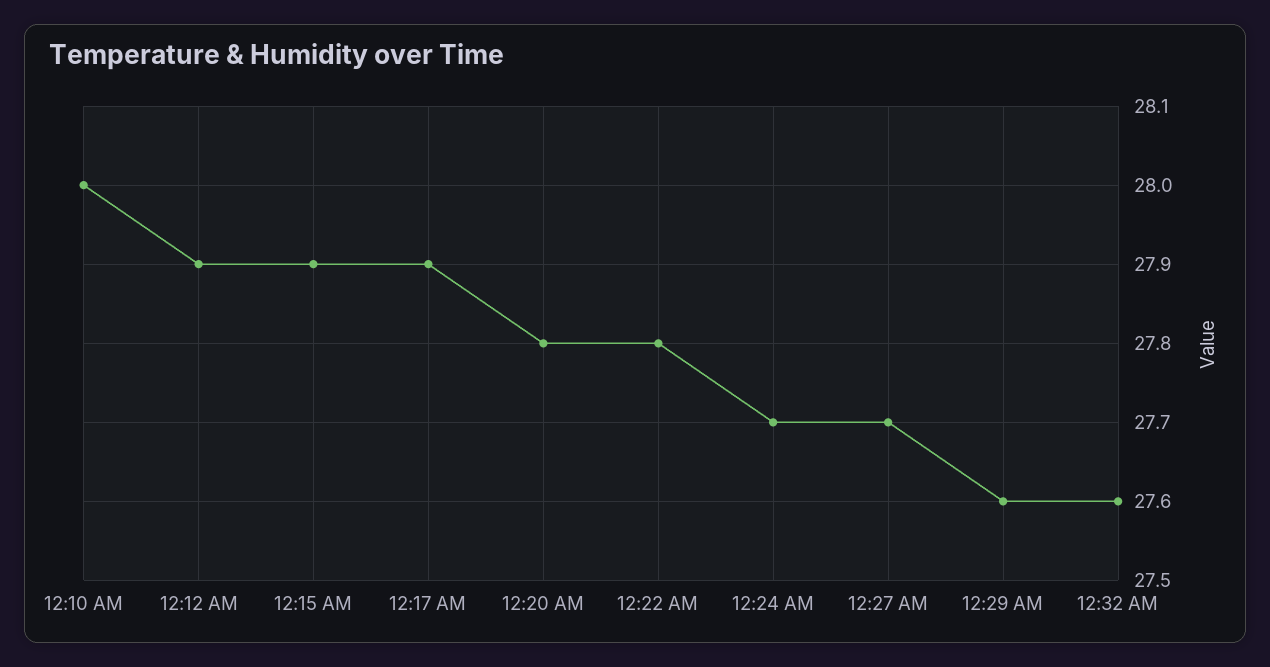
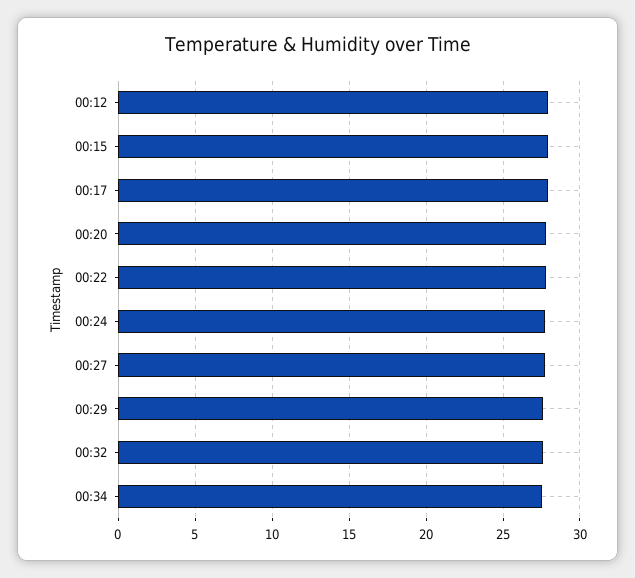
12:10 AM: 28 -> none
00:34: none -> 27.5

